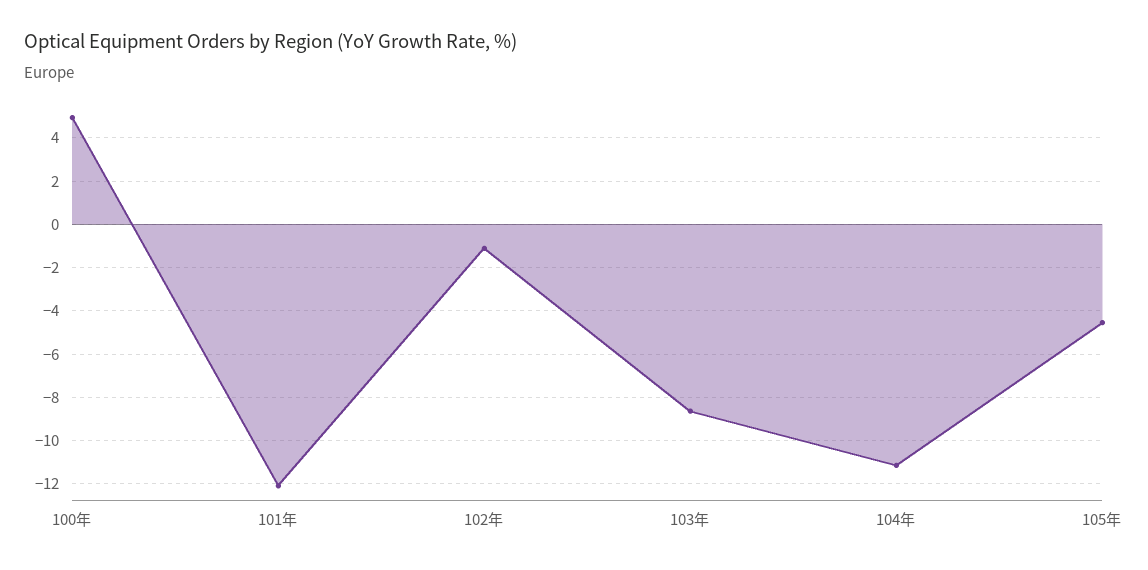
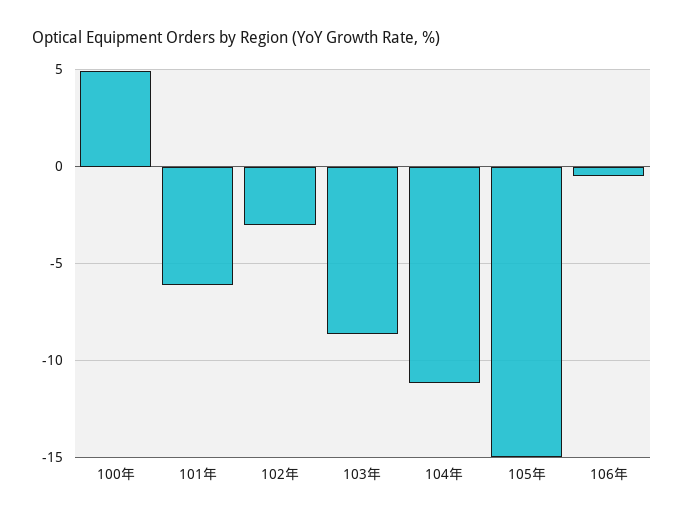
101年: -12 -> -6
102年: -1 -> -3
105年: -4.5 -> -15
106年: none -> -0.5

